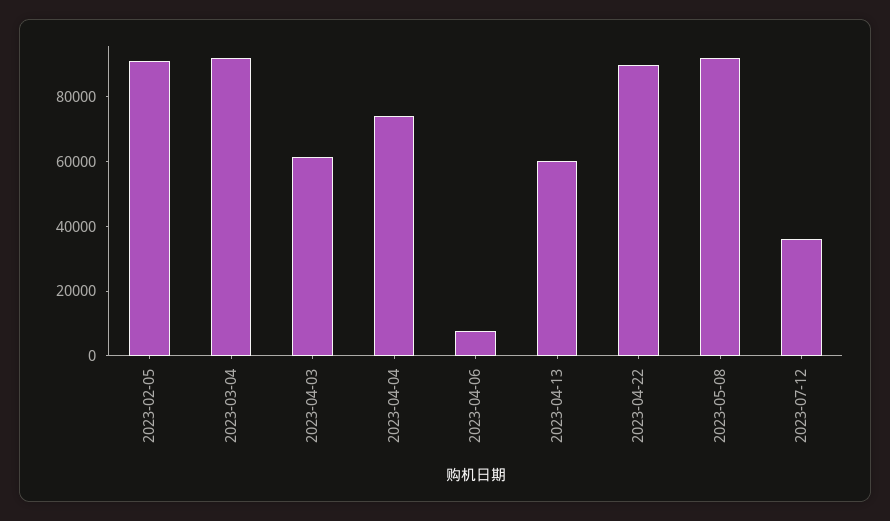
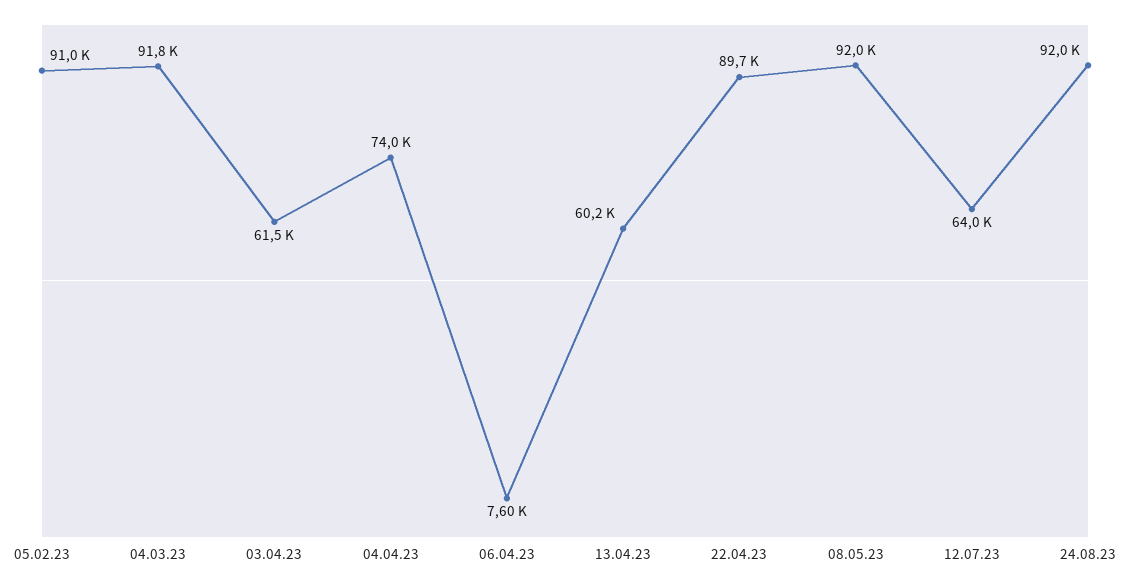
2023-07-12: 35000 -> 64000
24.08.23: none -> 92000

